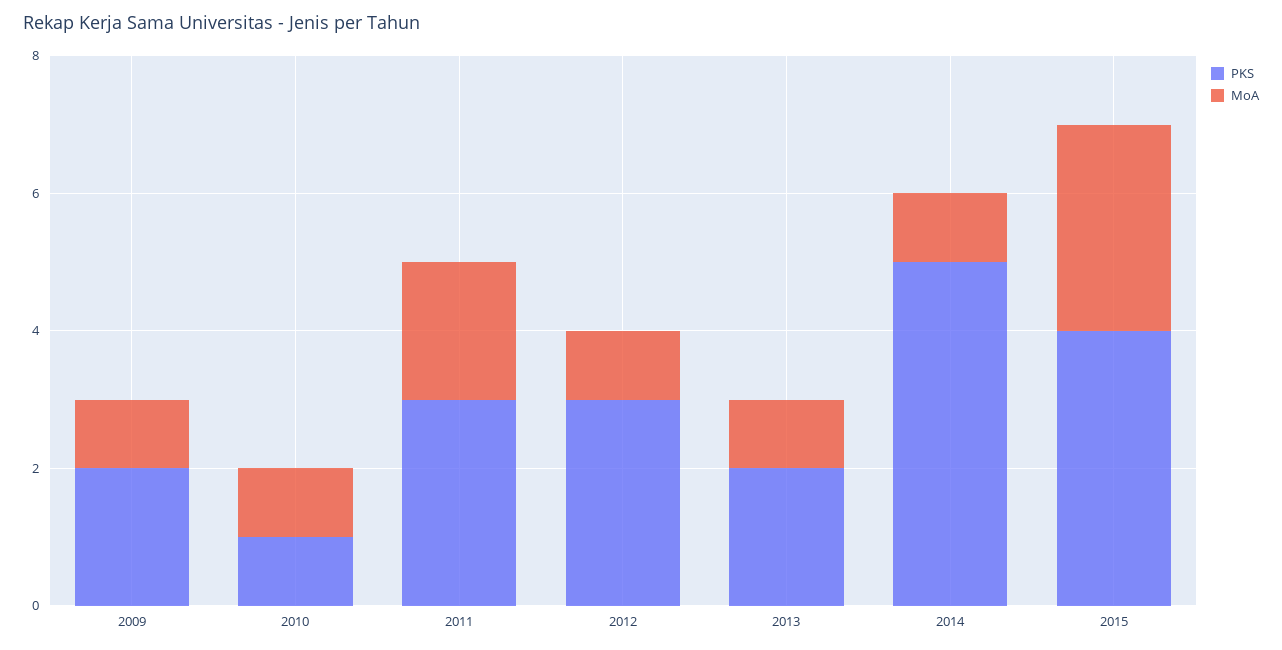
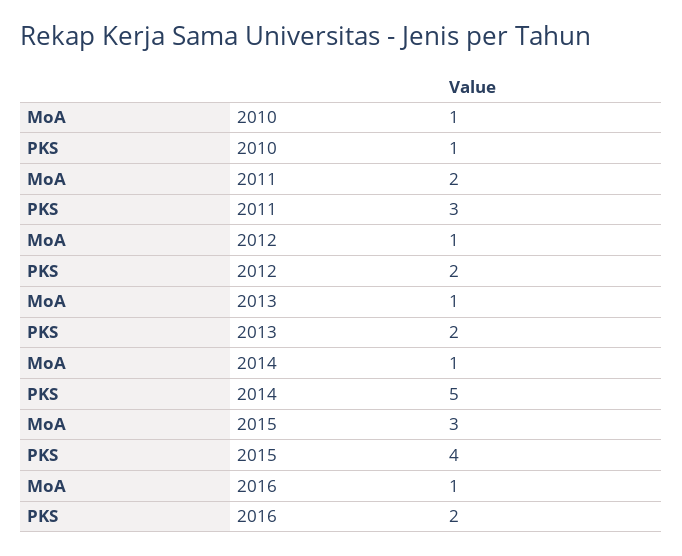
PKS, 2009: 2 -> none
MoA, 2009: 1 -> none
PKS, 2012: 3 -> 2
MoA, 2016: none -> 1
PKS, 2016: none -> 2

